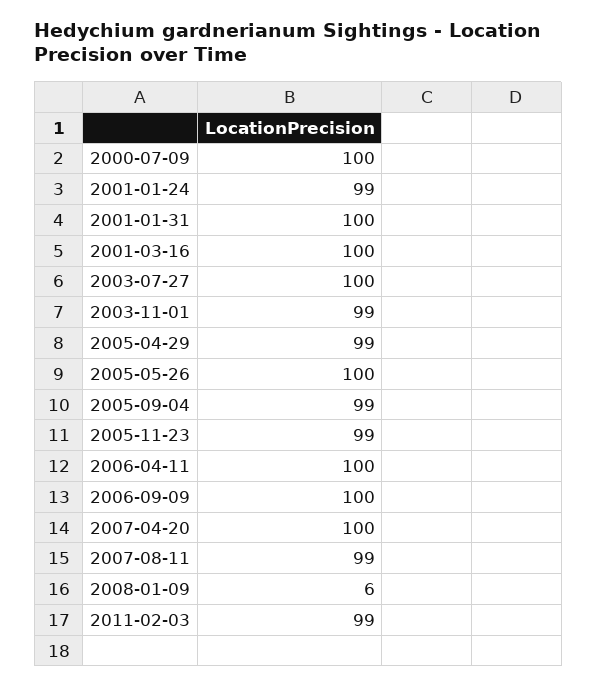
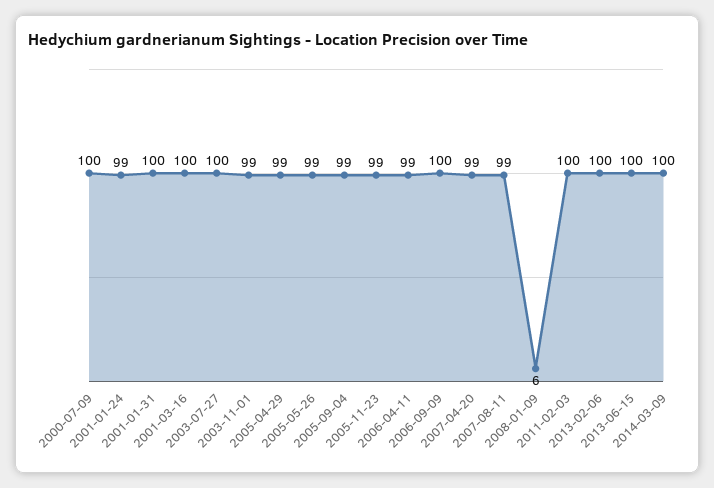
2005-05-26: 100 -> 99
2006-04-11: 100 -> 99
2007-04-20: 100 -> 99
2011-02-03: 99 -> 100
2013-02-06: none -> 100
2013-06-15: none -> 100
2014-03-09: none -> 100

